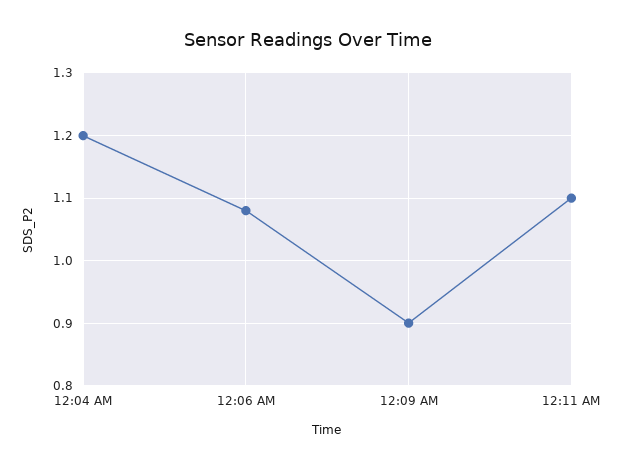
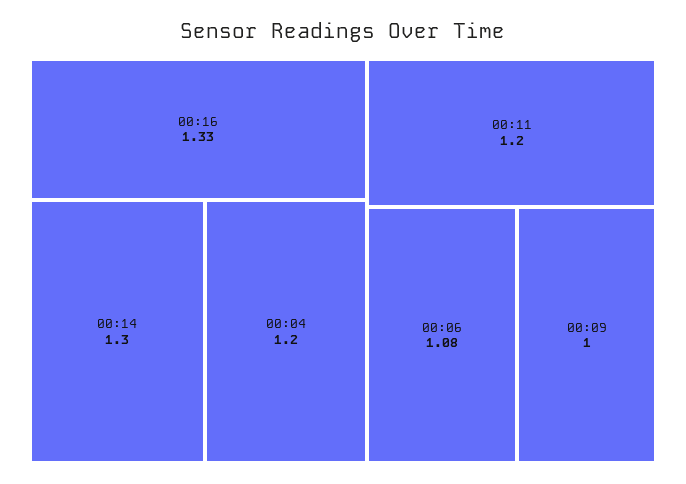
12:09 AM: 0.9 -> 1
12:11 AM: 1.1 -> 1.2
00:16: none -> 1.33
00:14: none -> 1.3

